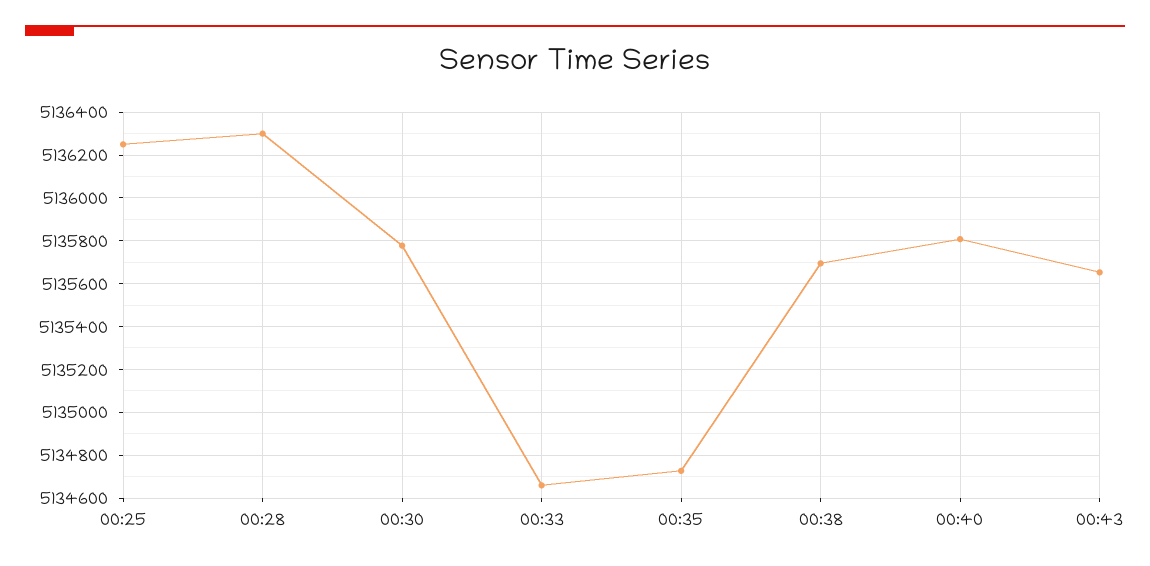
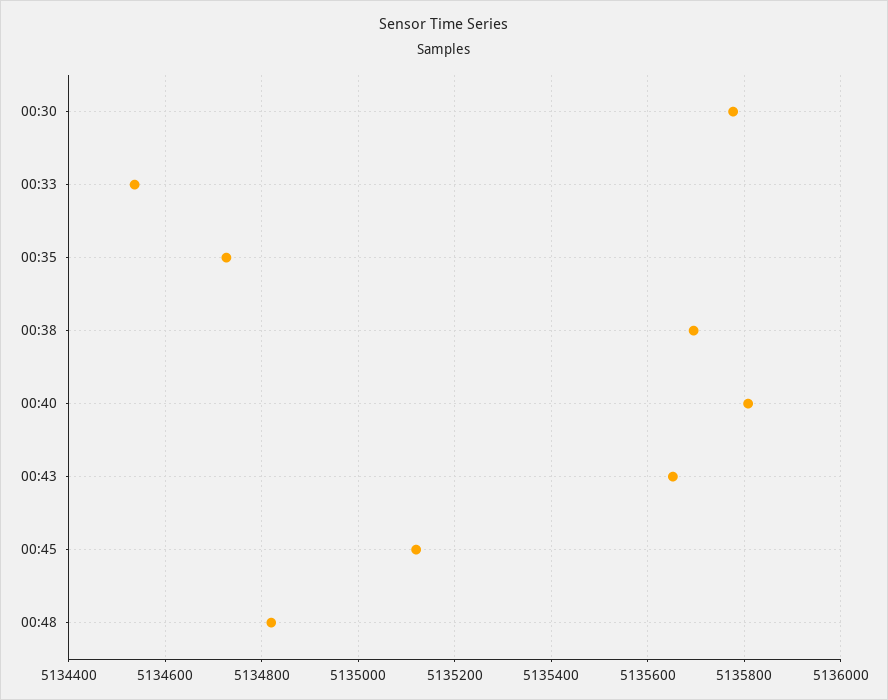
00:25: 5136250 -> none
00:28: 5136300 -> none
00:33: 5134650 -> 5134540
00:45: none -> 5135120
00:48: none -> 5134820

